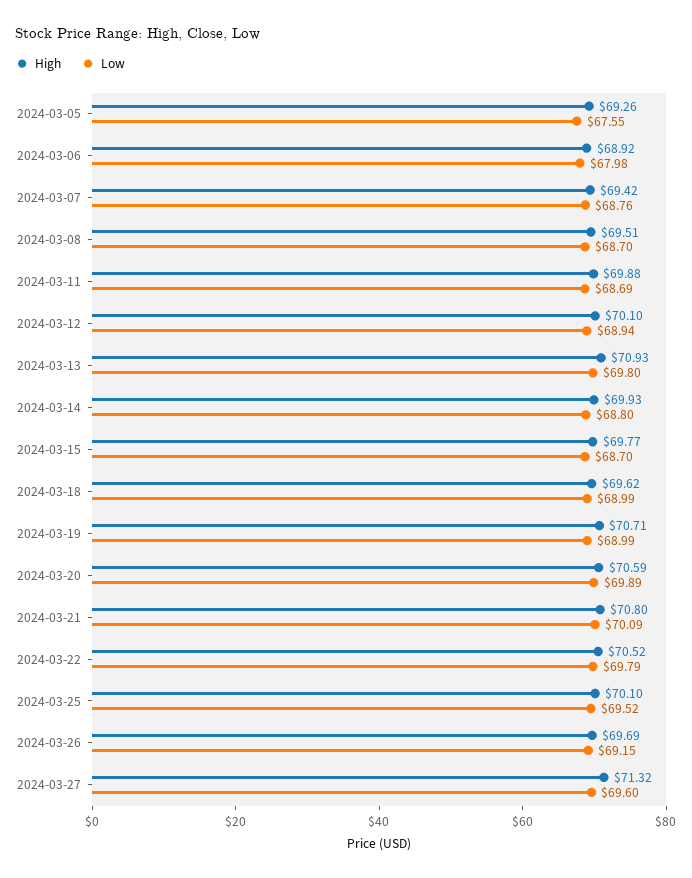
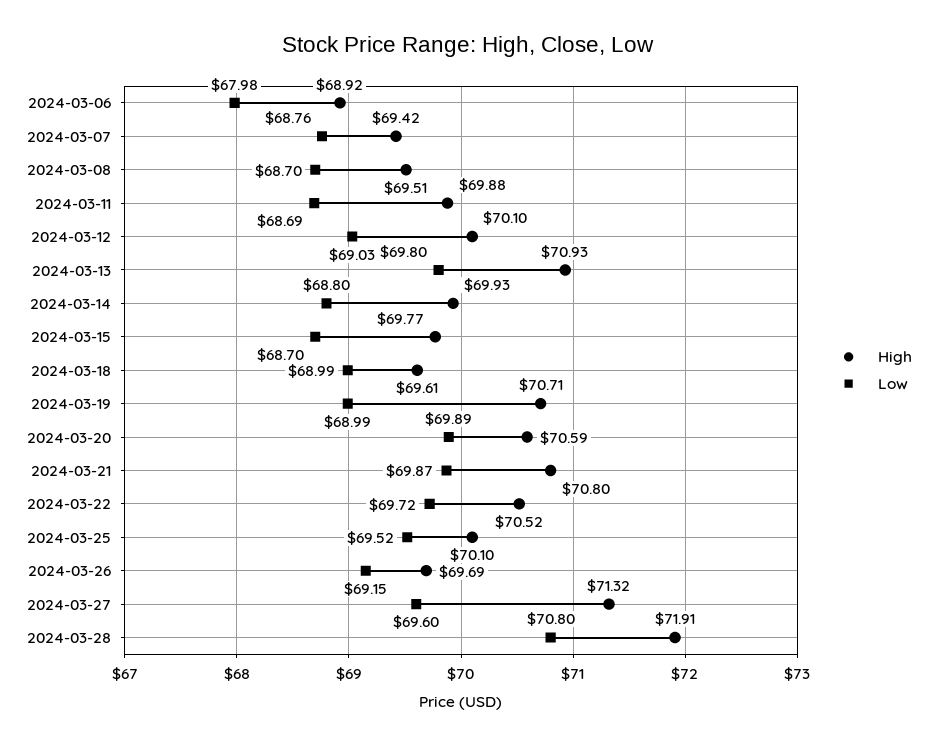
High, 2024-03-05: 69.26 -> none
Low, 2024-03-05: 67.55 -> none
Low, 2024-03-12: 68.94 -> 69.03
High, 2024-03-18: 69.62 -> 69.61
Low, 2024-03-21: 70.09 -> 69.87
Low, 2024-03-22: 69.79 -> 69.72
High, 2024-03-28: none -> 71.91
Low, 2024-03-28: none -> 70.8

